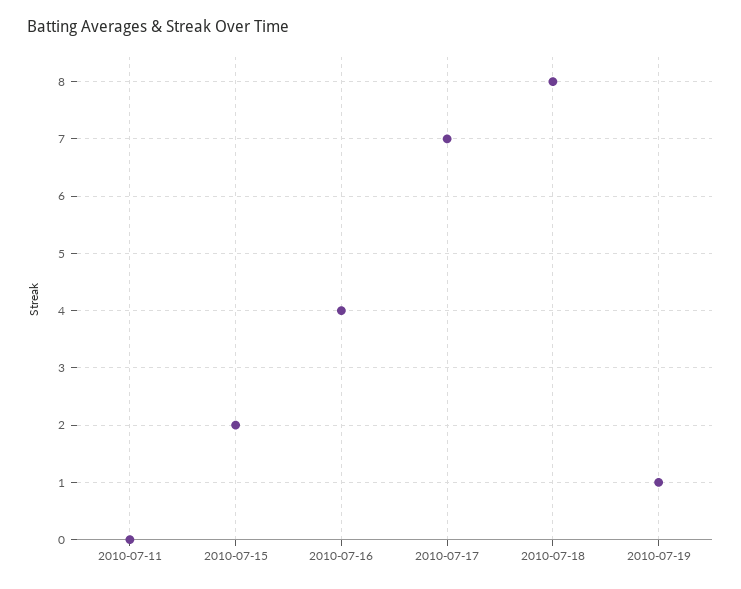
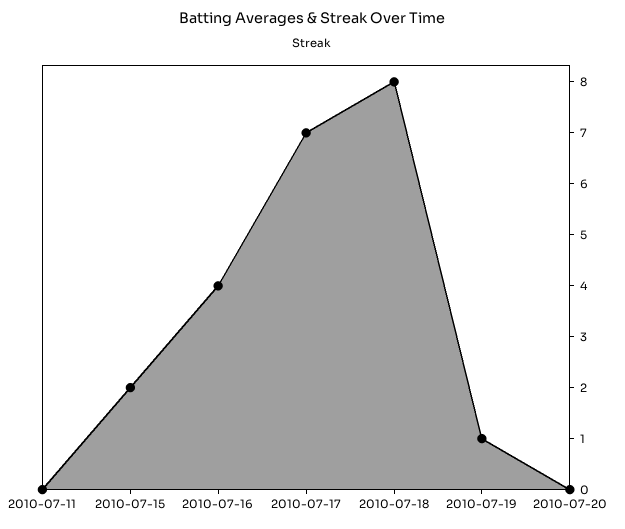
2010-07-20: none -> 0

